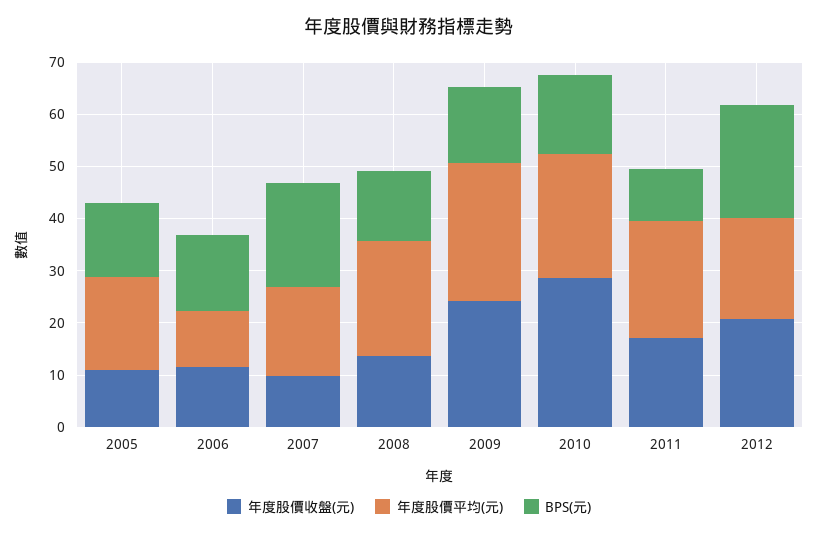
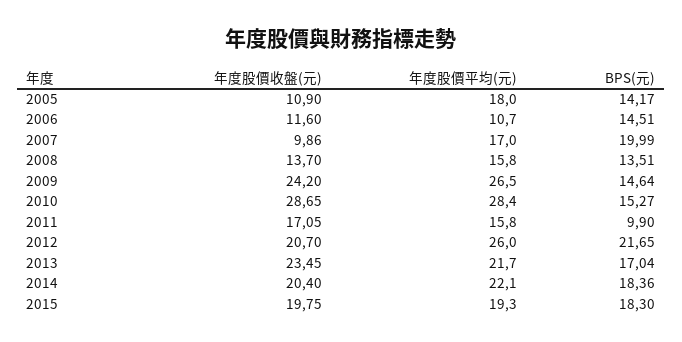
年度股價平均(元), 2008: 22 -> 15.8
年度股價平均(元), 2010: 24 -> 28.4
年度股價平均(元), 2011: 22 -> 15.8
年度股價平均(元), 2012: 20 -> 26
年度股價收盤(元), 2013: none -> 23.45
年度股價平均(元), 2013: none -> 21.7
BPS(元), 2013: none -> 17.04
年度股價收盤(元), 2014: none -> 20.4
年度股價平均(元), 2014: none -> 22.1
BPS(元), 2014: none -> 18.36
年度股價收盤(元), 2015: none -> 19.75
年度股價平均(元), 2015: none -> 19.3
BPS(元), 2015: none -> 18.3

